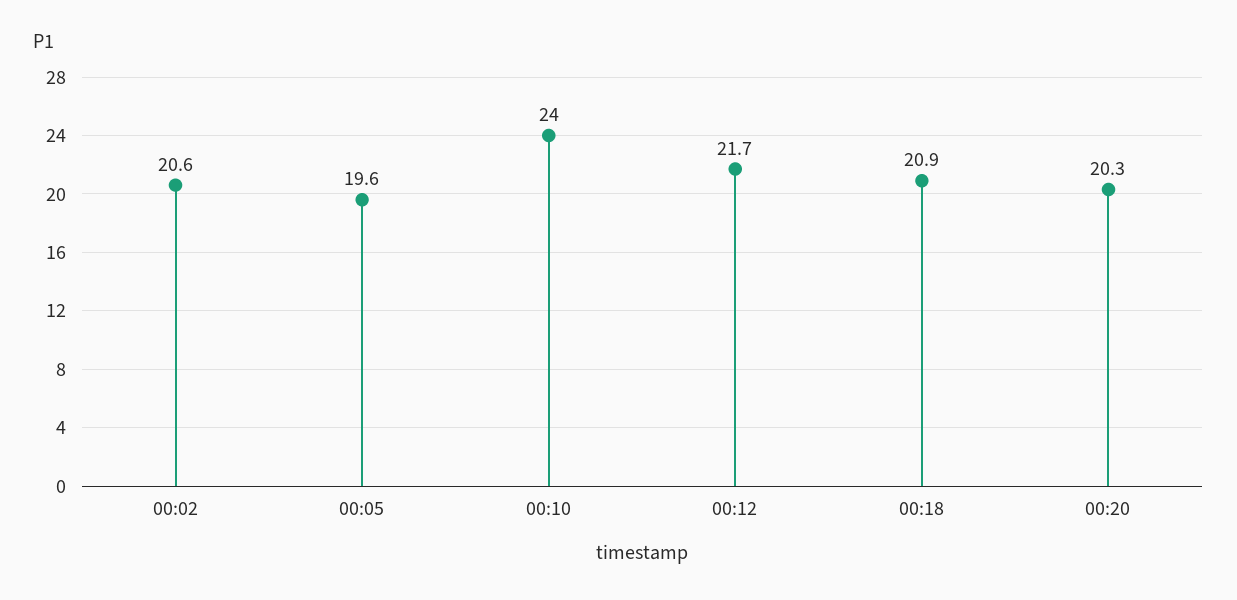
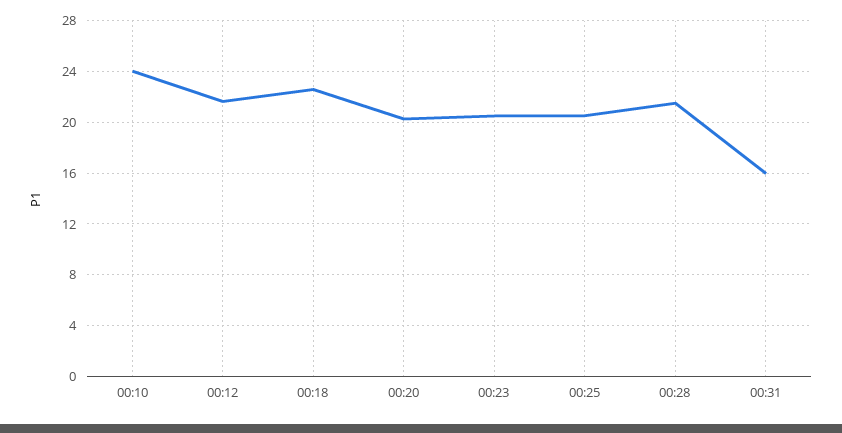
00:02: 20.6 -> none
00:05: 19.6 -> none
00:18: 20.9 -> 22.5
00:23: none -> 20.5
00:25: none -> 20.5
00:28: none -> 21.5
00:31: none -> 16

